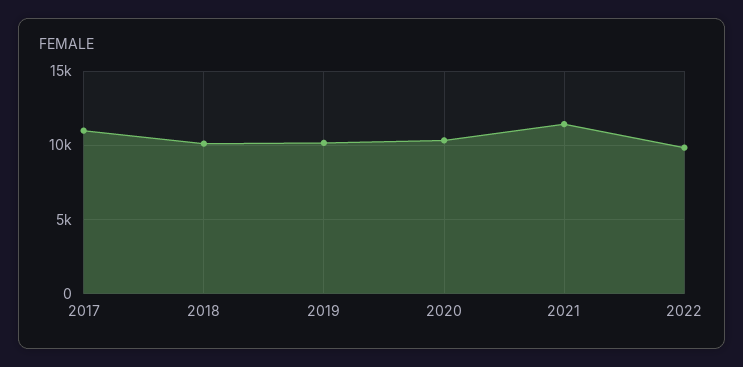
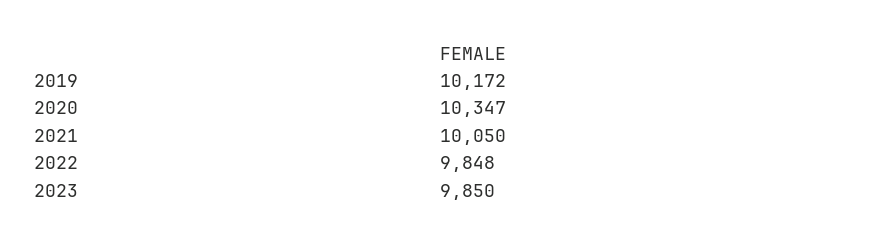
2017: 11000 -> none
2018: 10000 -> none
2021: 11500 -> 10050
2023: none -> 9850

